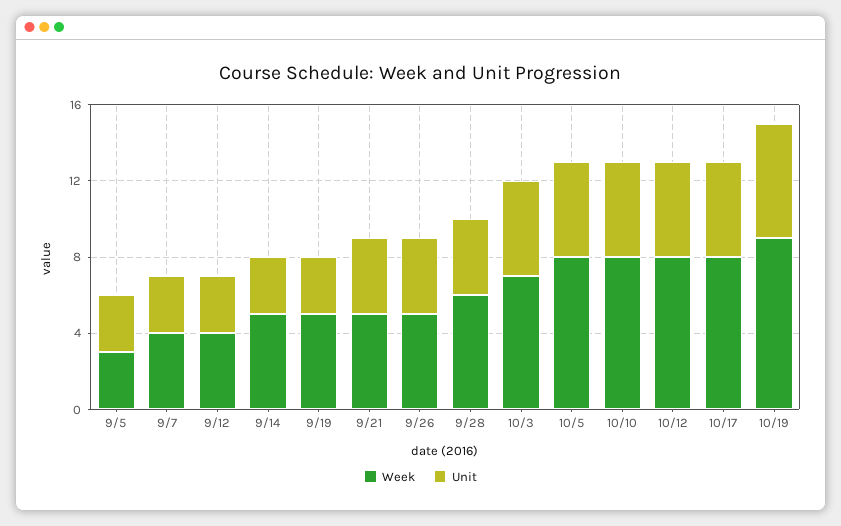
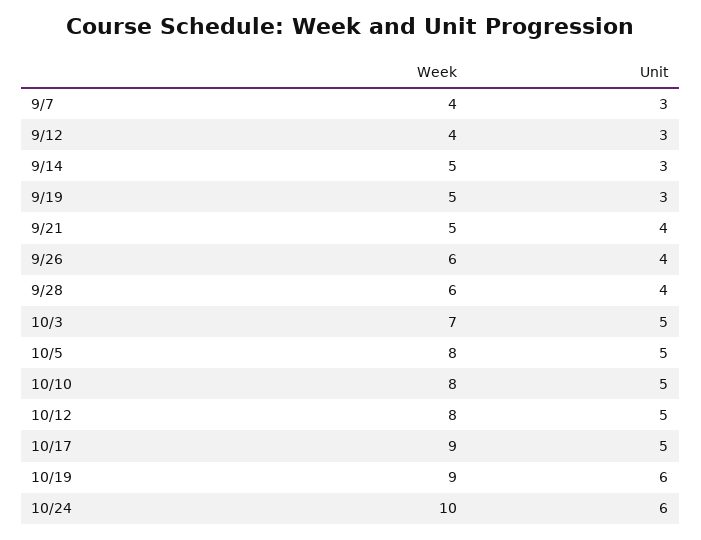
Week, 9/5: 3 -> none
Unit, 9/5: 3 -> none
Week, 9/26: 5 -> 6
Week, 10/17: 8 -> 9
Week, 10/24: none -> 10
Unit, 10/24: none -> 6

